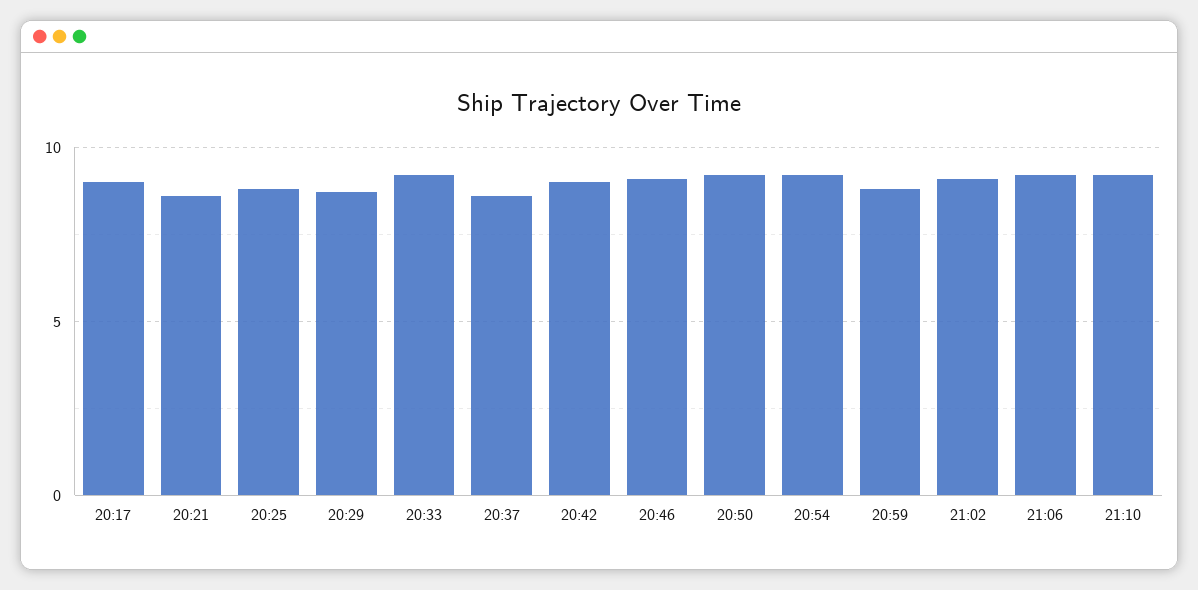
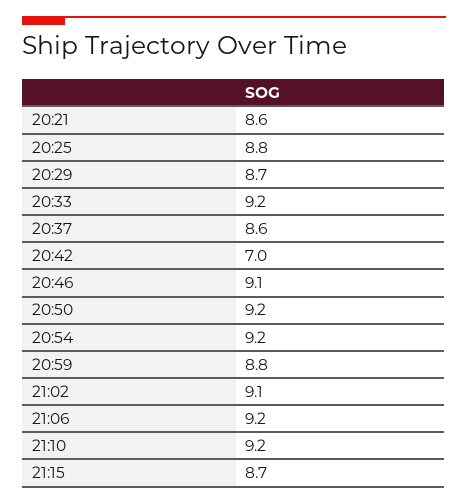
20:17: 9 -> none
20:42: 9 -> 7
21:15: none -> 8.7

